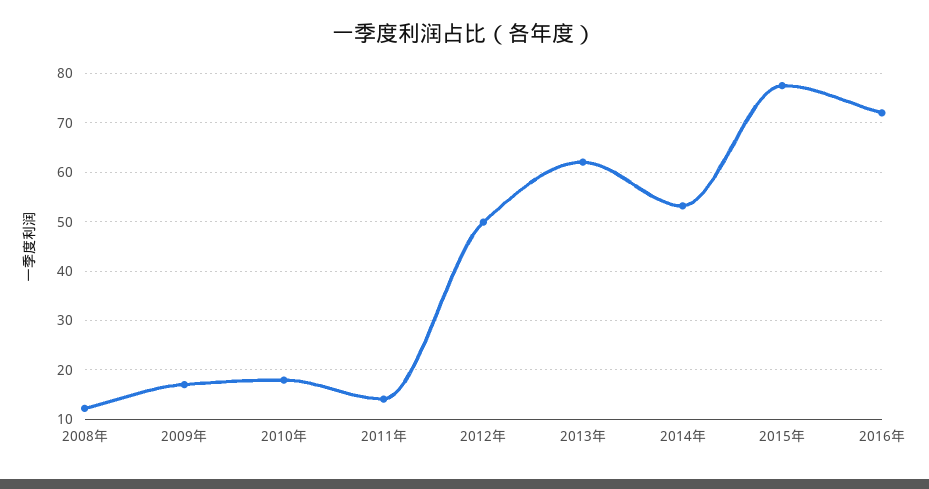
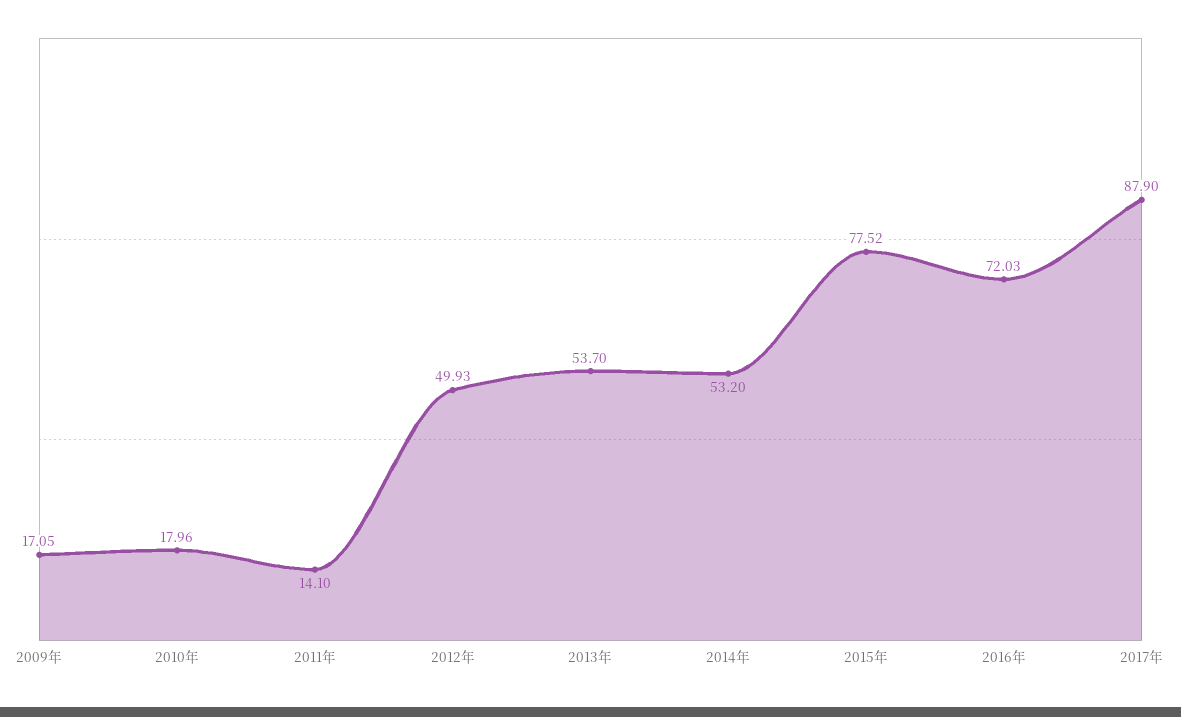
2008年: 12 -> none
2013年: 62 -> 53.7
2017年: none -> 87.9

